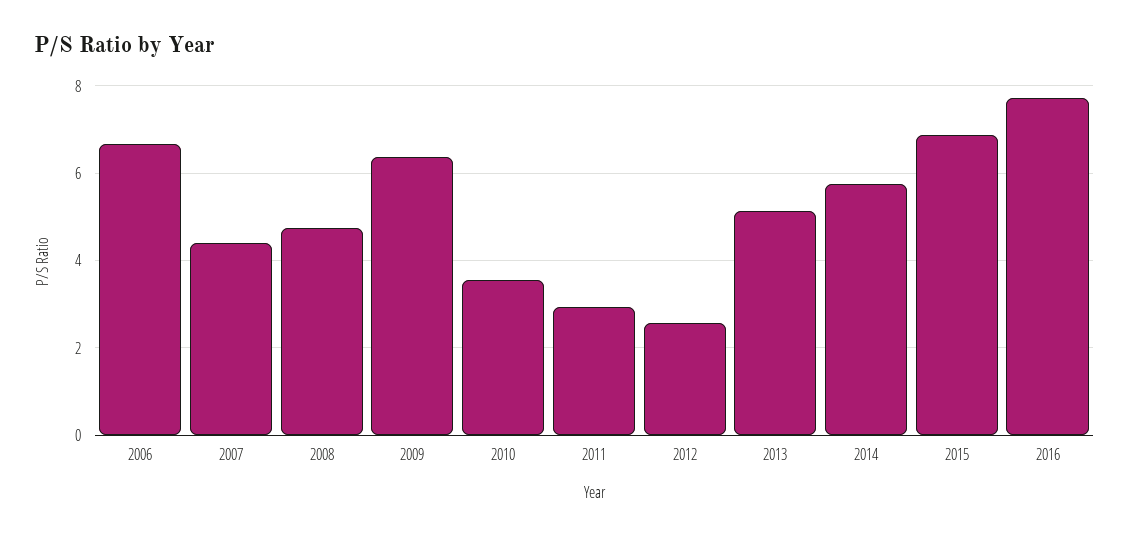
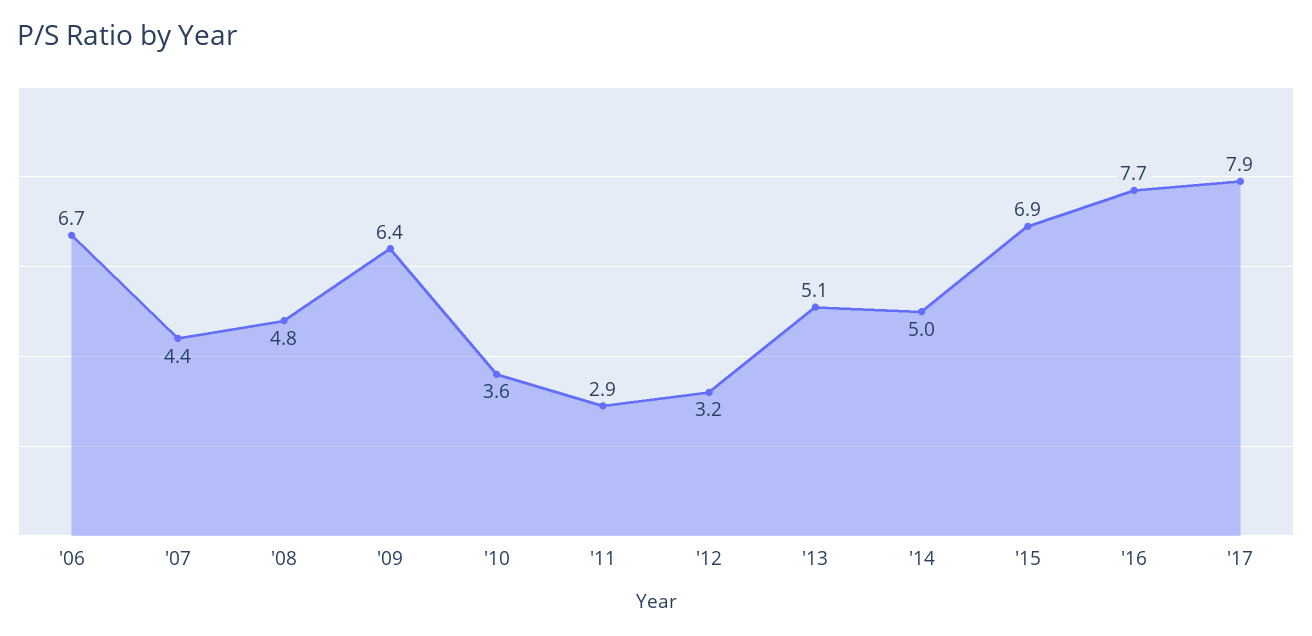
2012: 2.6 -> 3.2
2014: 5.8 -> 5
'17: none -> 7.9

